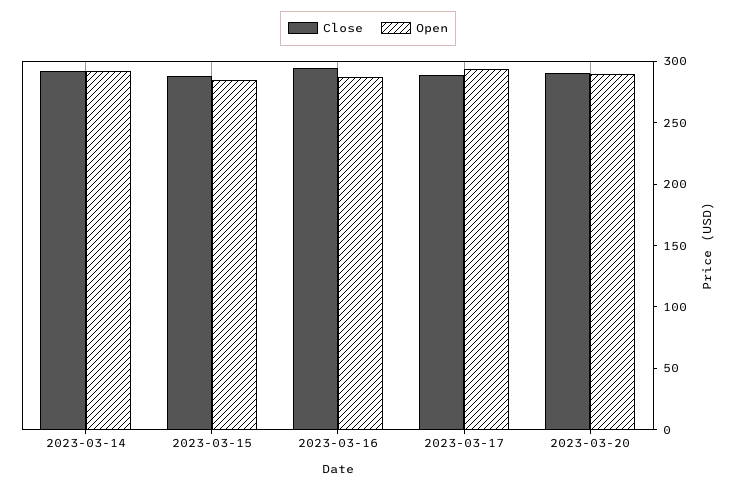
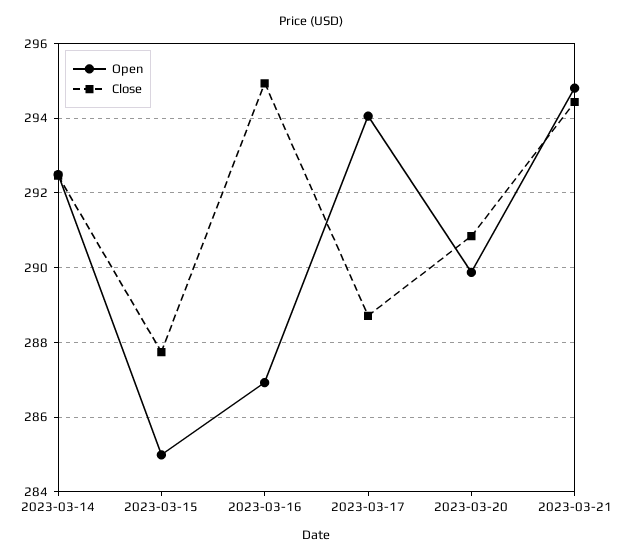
Open, 2023-03-21: none -> 294.8
Close, 2023-03-21: none -> 294.4

